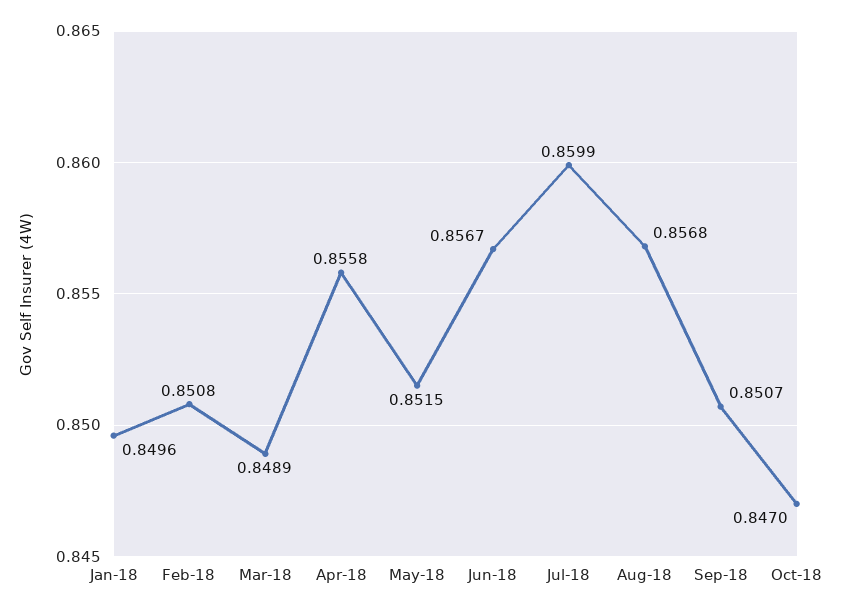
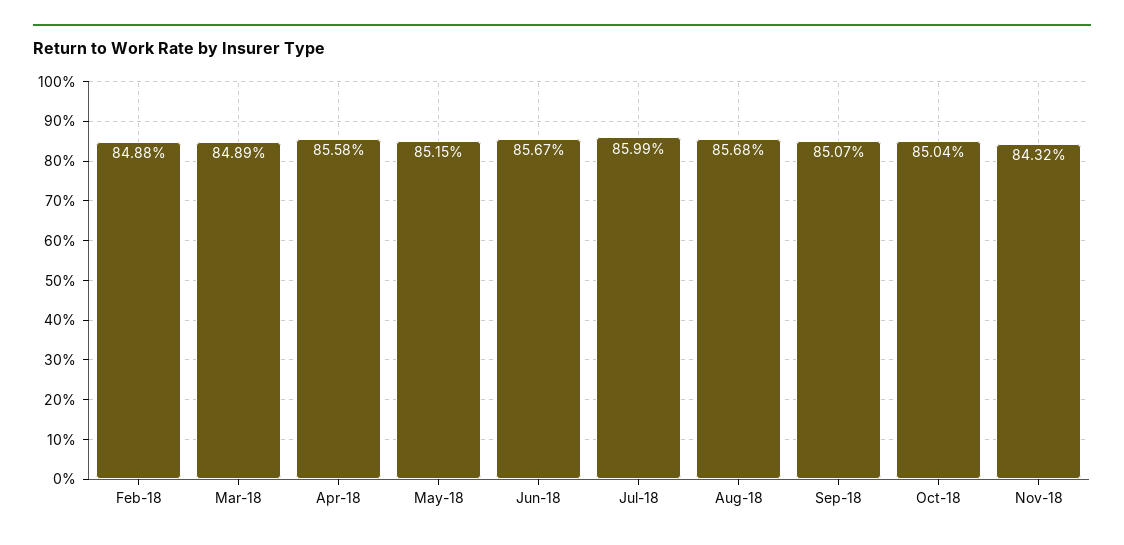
Jan-18: 0.8496 -> none
Feb-18: 0.8508 -> 0.8488
Oct-18: 0.847 -> 0.8504
Nov-18: none -> 0.8432

